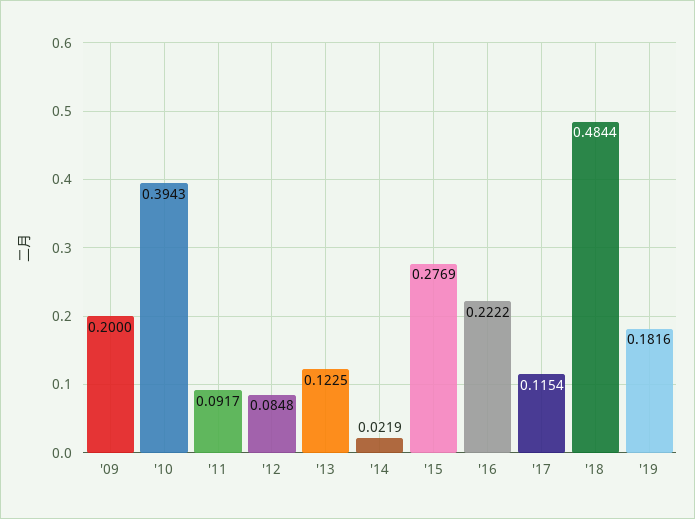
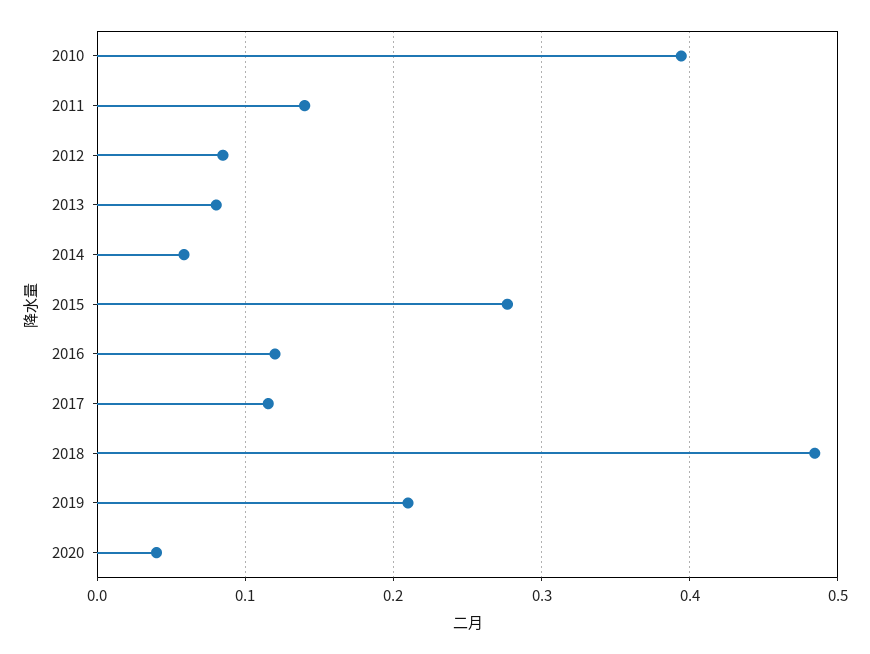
'09: 0.2 -> none
'11: 0.0917 -> 0.14
'13: 0.1225 -> 0.08
'14: 0.0219 -> 0.06
'16: 0.2222 -> 0.12
'19: 0.1816 -> 0.21
2020: none -> 0.04

